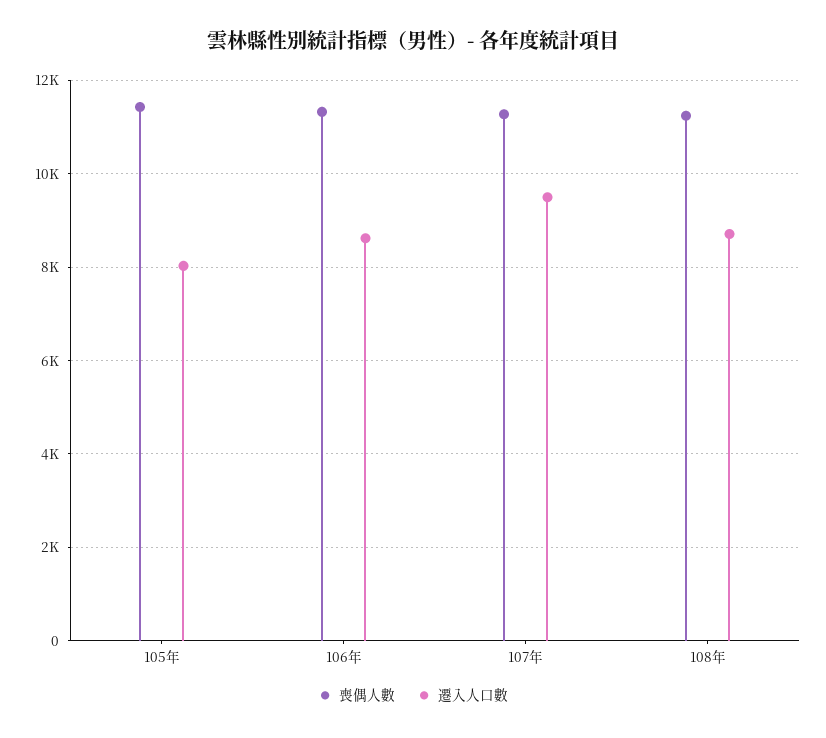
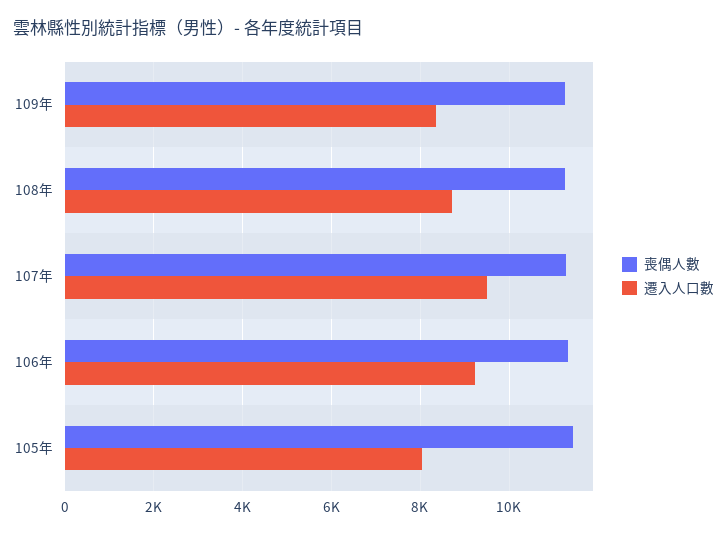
遷入人口數, 106年: 8600 -> 9200
喪偶人數, 109年: none -> 11200
遷入人口數, 109年: none -> 8400

